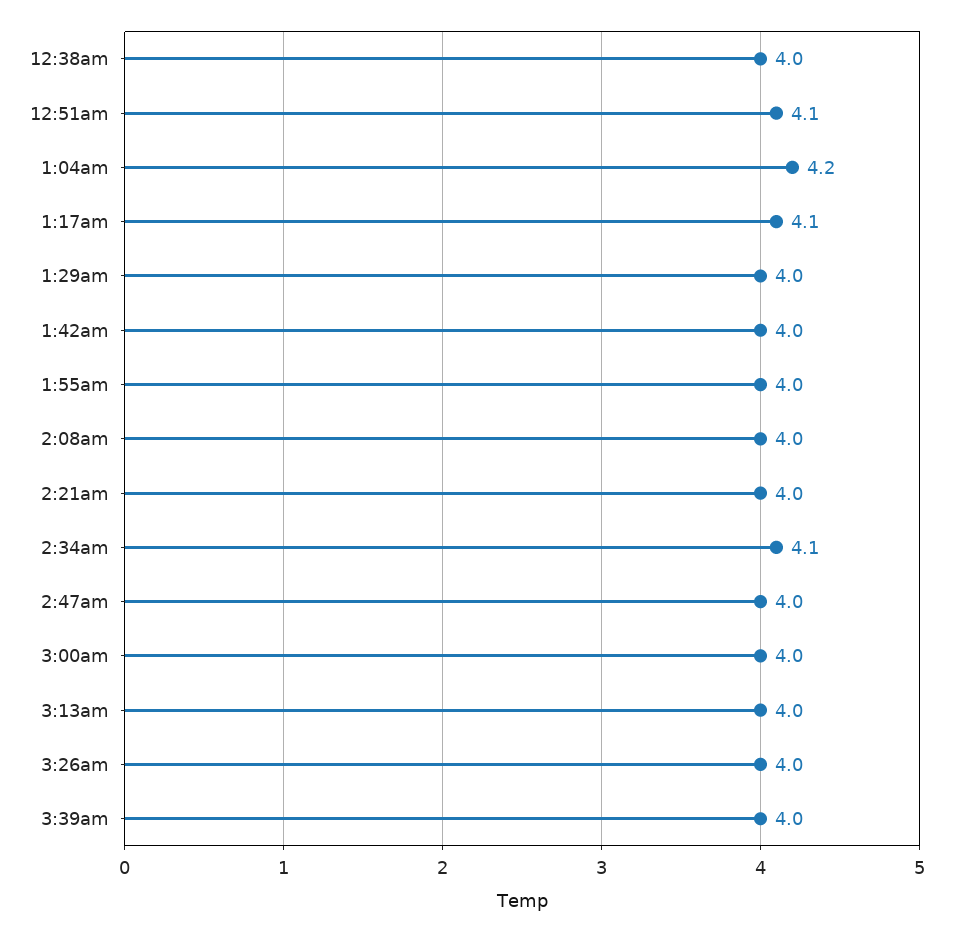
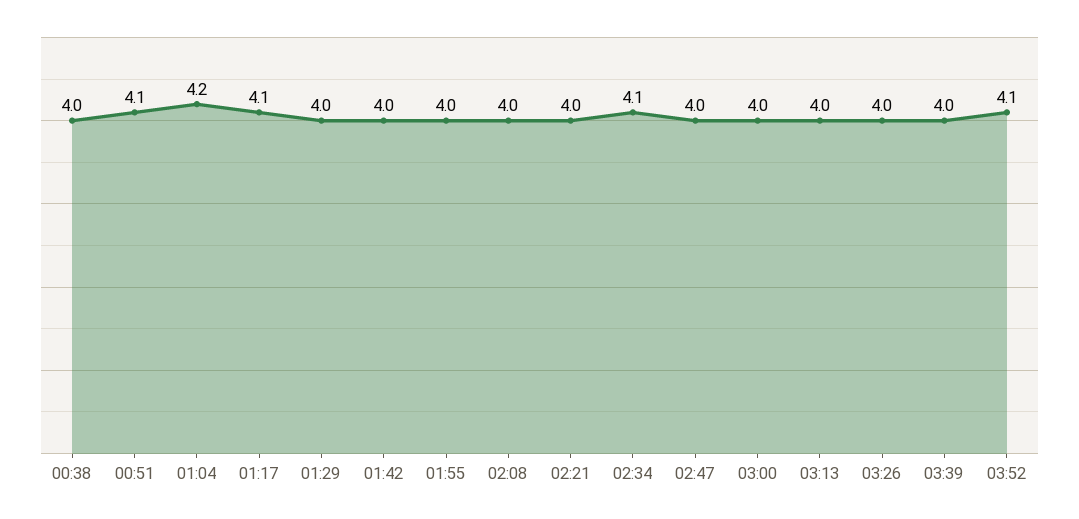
03:52: none -> 4.1

